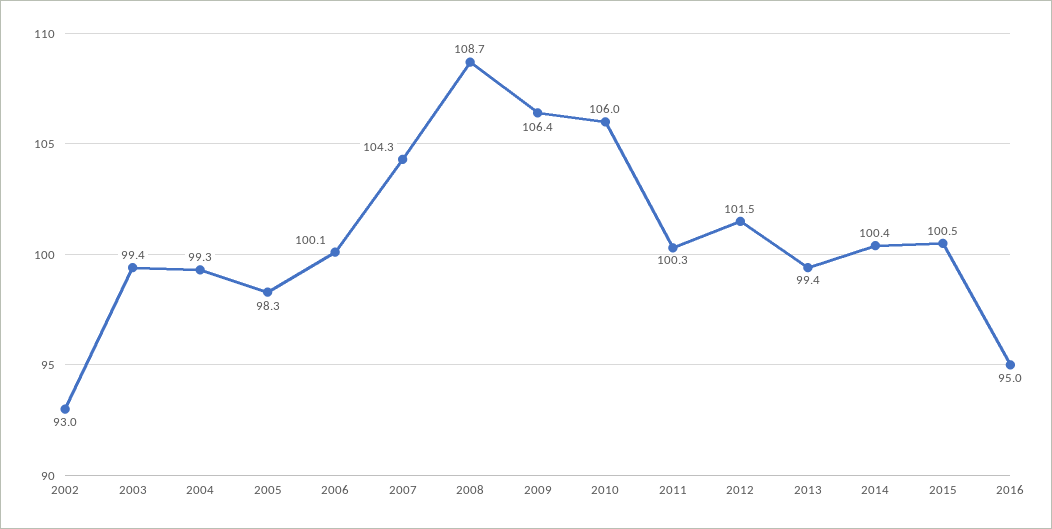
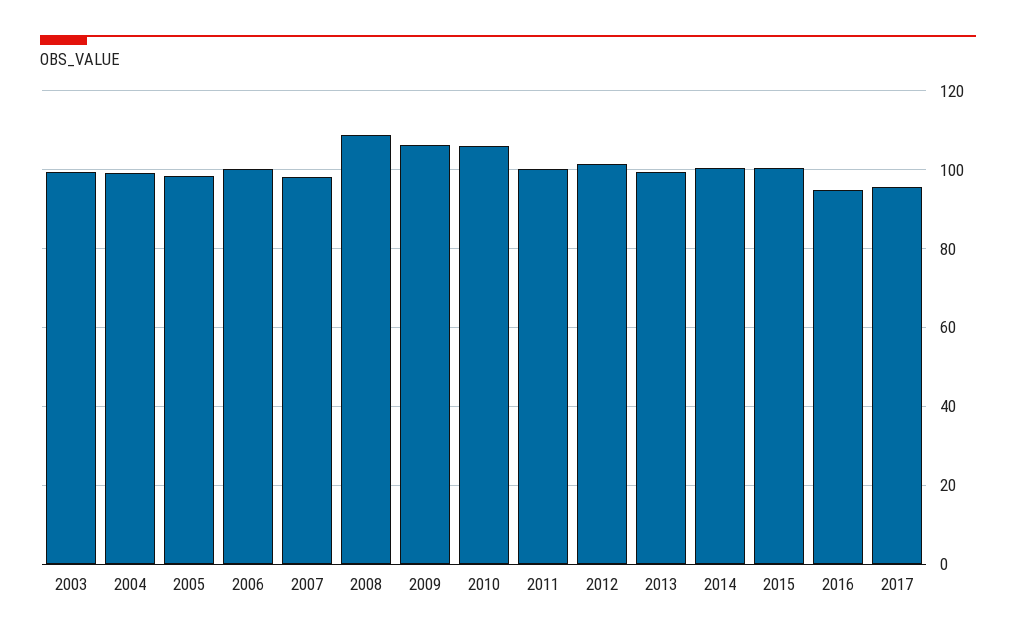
2002: 93 -> none
2007: 104.3 -> 98
2017: none -> 96

